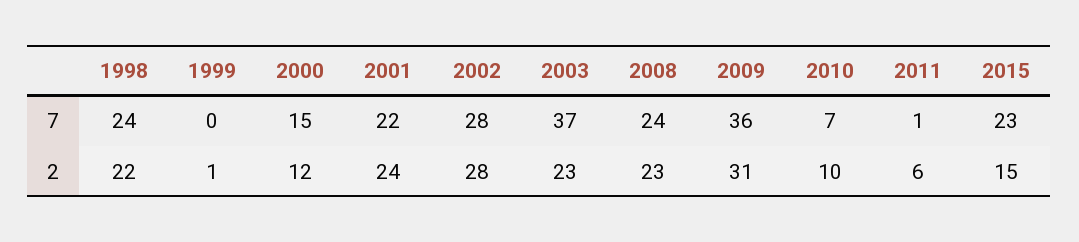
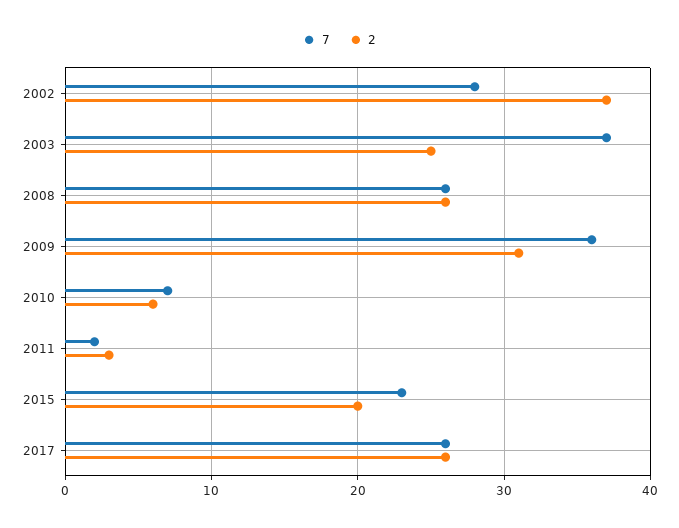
7, 1998: 24 -> none
7, 1999: 0 -> none
7, 2000: 15 -> none
7, 2001: 22 -> none
7, 2008: 24 -> 26
7, 2011: 1 -> 2
2, 1998: 22 -> none
2, 1999: 1 -> none
2, 2000: 12 -> none
2, 2001: 24 -> none
2, 2002: 28 -> 37
2, 2003: 23 -> 25
2, 2008: 23 -> 26
2, 2010: 10 -> 6
2, 2011: 6 -> 3
2, 2015: 15 -> 20
7, 2017: none -> 26
2, 2017: none -> 26

